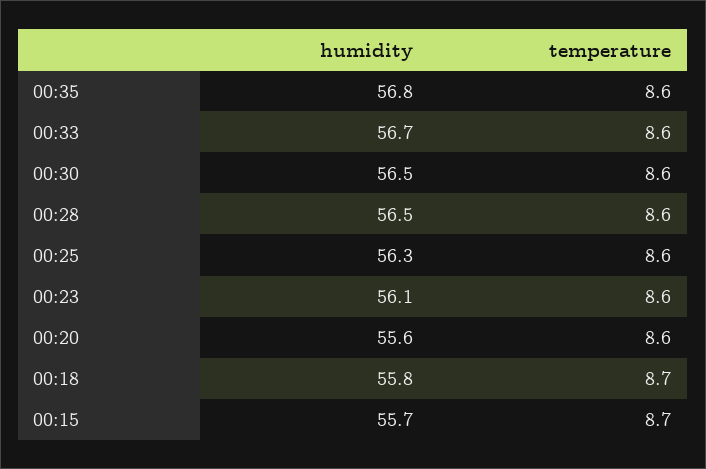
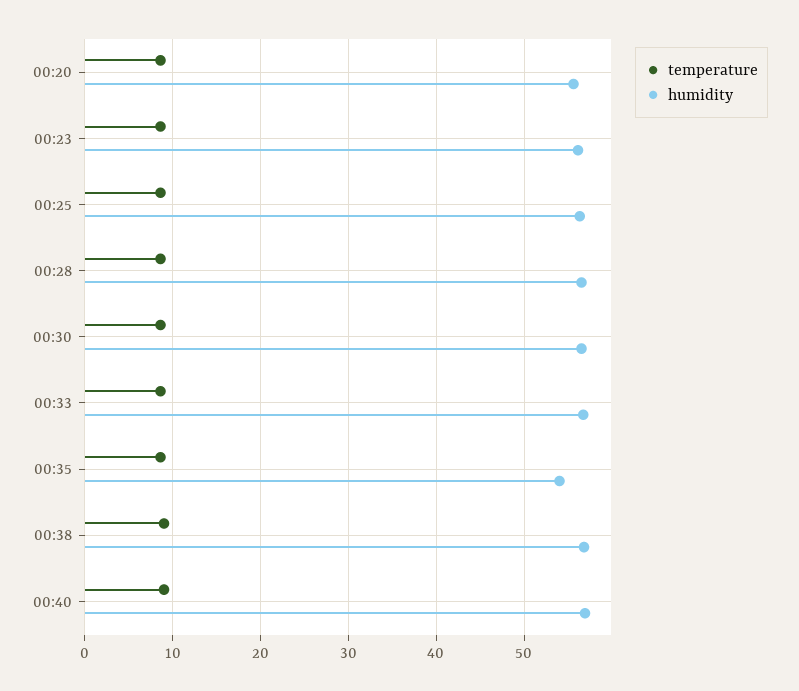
humidity, 00:35: 56.8 -> 54
humidity, 00:18: 55.8 -> none
temperature, 00:18: 8.7 -> none
humidity, 00:15: 55.7 -> none
temperature, 00:15: 8.7 -> none
temperature, 00:38: none -> 9
humidity, 00:38: none -> 57
temperature, 00:40: none -> 9
humidity, 00:40: none -> 57

